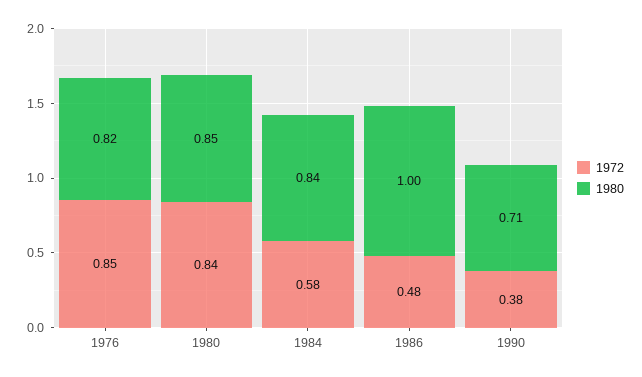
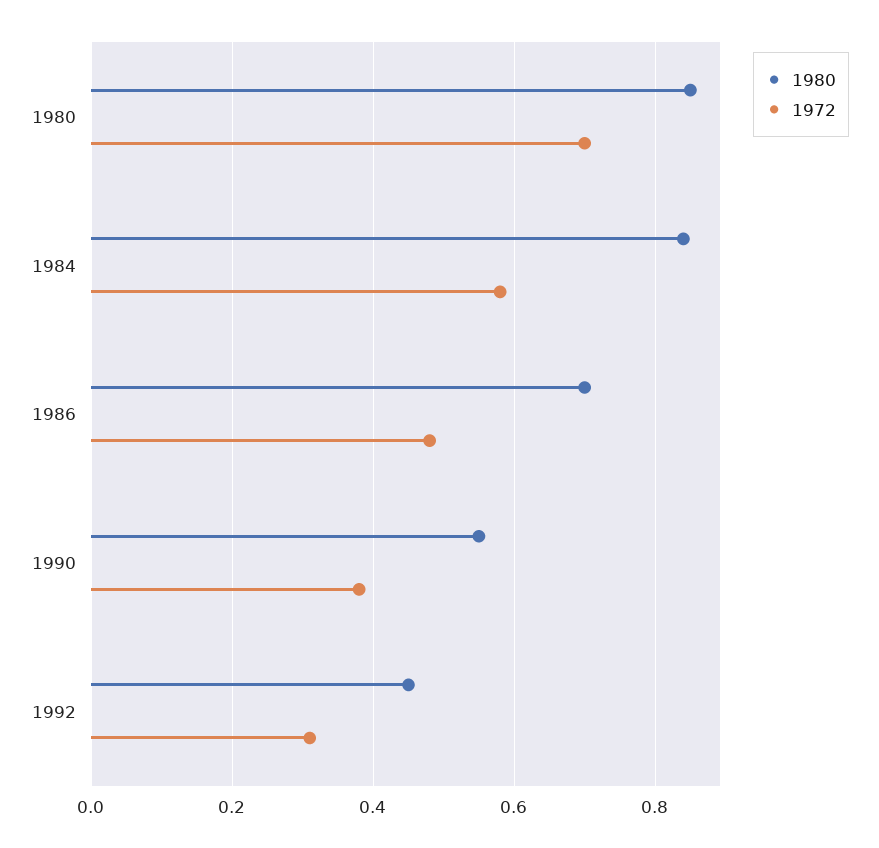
1972, 1976: 0.85 -> none
1980, 1976: 0.82 -> none
1972, 1980: 0.84 -> 0.7
1980, 1986: 1 -> 0.7
1980, 1990: 0.71 -> 0.55
1980, 1992: none -> 0.45
1972, 1992: none -> 0.3

